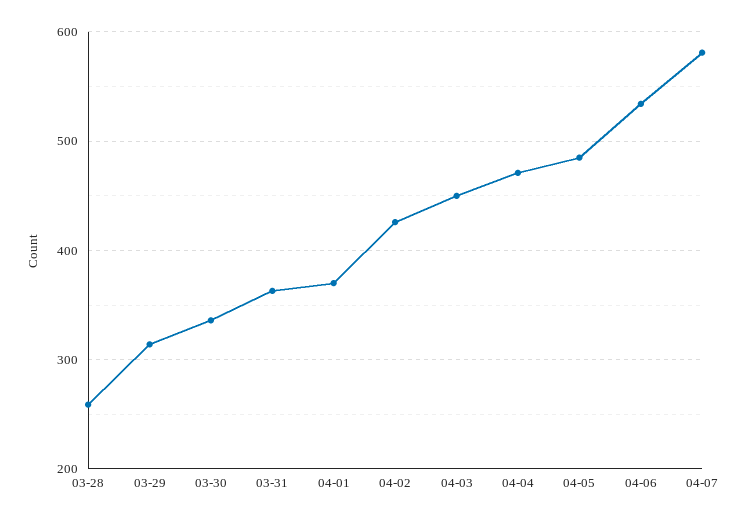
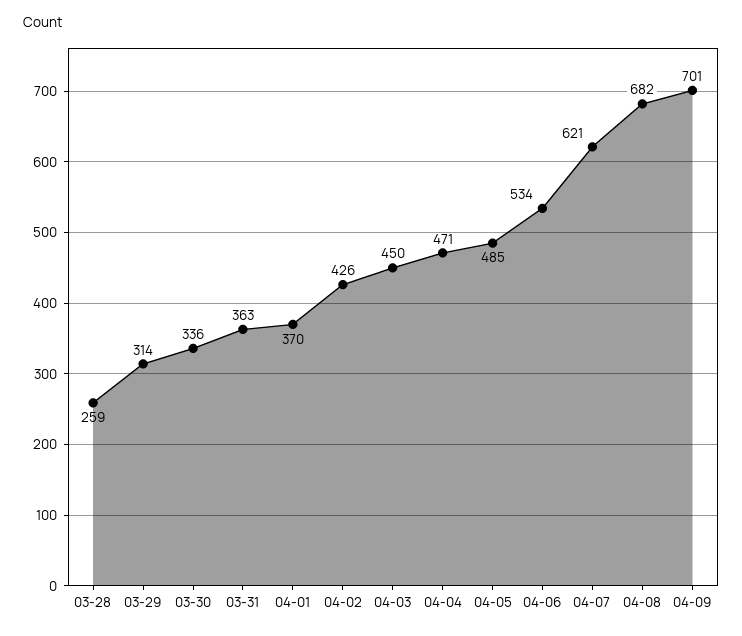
04-07: 580 -> 621
04-08: none -> 682
04-09: none -> 701

